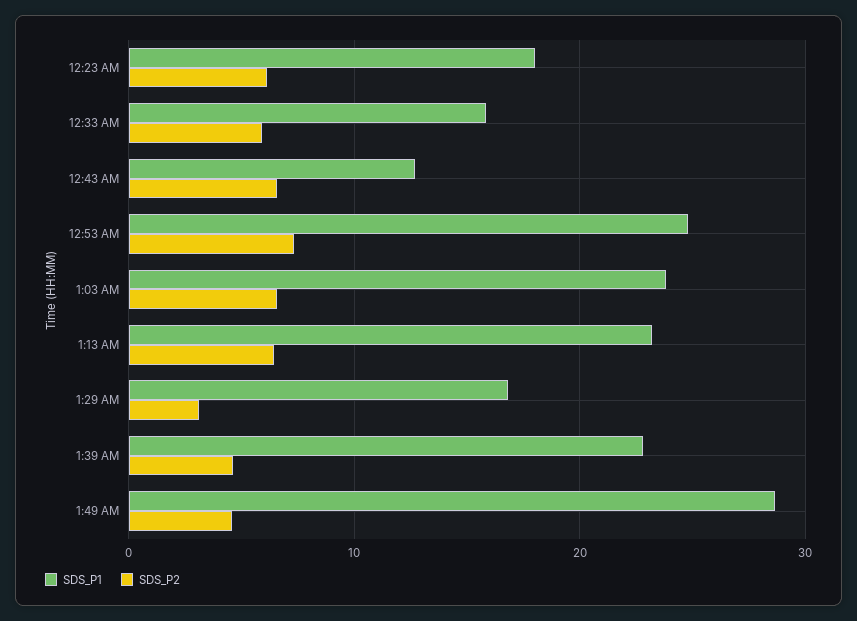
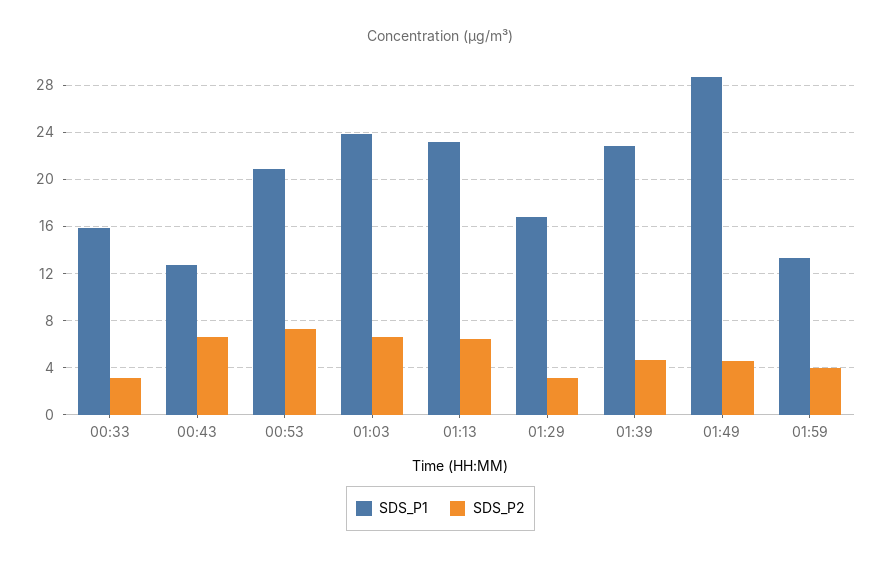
SDS_P1, 12:23 AM: 18 -> none
SDS_P2, 12:23 AM: 6 -> none
SDS_P2, 12:33 AM: 6 -> 3
SDS_P1, 12:53 AM: 25 -> 21
SDS_P1, 01:59: none -> 13
SDS_P2, 01:59: none -> 4

